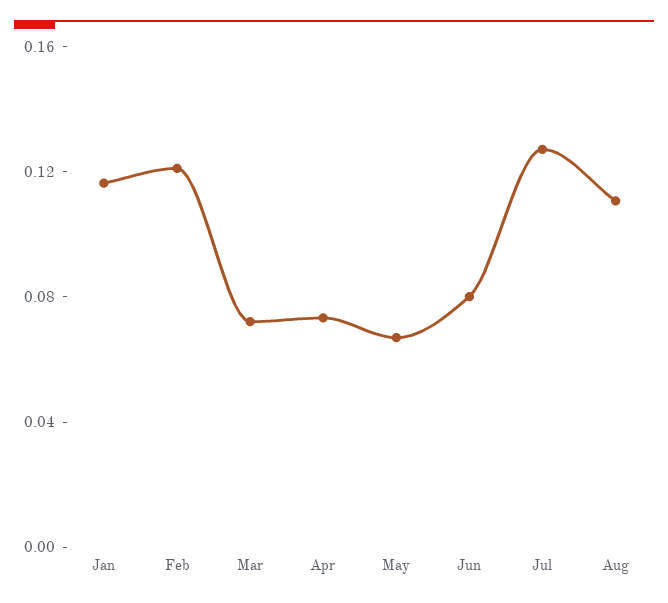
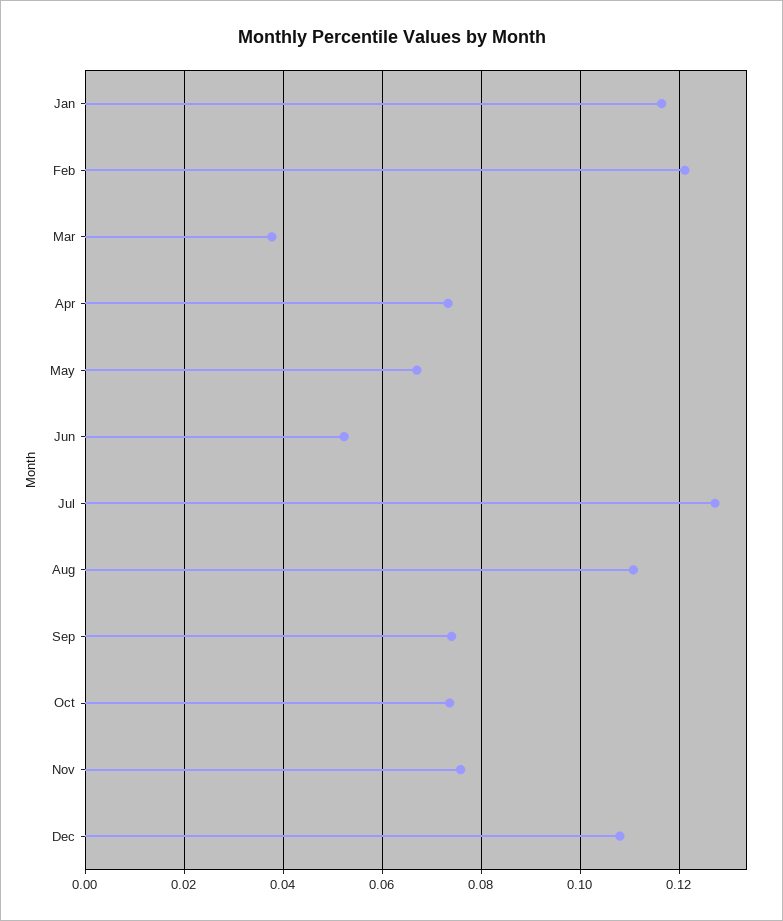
Mar: 0.07 -> 0.038
Jun: 0.08 -> 0.052
Sep: none -> 0.074
Oct: none -> 0.074
Nov: none -> 0.076
Dec: none -> 0.108

